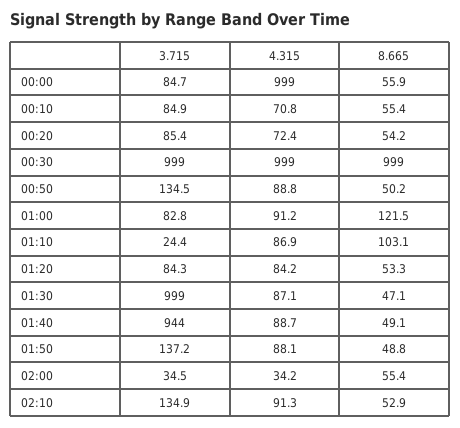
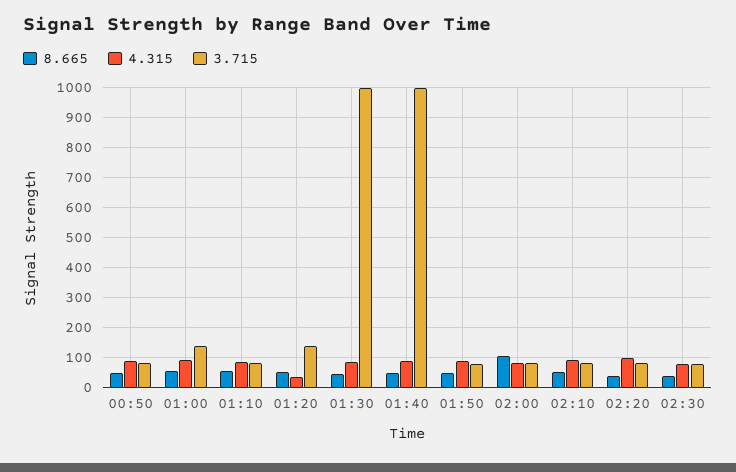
3.715, 00:00: 84.7 -> none
4.315, 00:00: 999 -> none
8.665, 00:00: 55.9 -> none
3.715, 00:10: 84.9 -> none
4.315, 00:10: 70.8 -> none
8.665, 00:10: 55.4 -> none
3.715, 00:20: 85.4 -> none
4.315, 00:20: 72.4 -> none
8.665, 00:20: 54.2 -> none
3.715, 00:30: 999 -> none
4.315, 00:30: 999 -> none
8.665, 00:30: 999 -> none
3.715, 00:50: 134.5 -> 80
3.715, 01:00: 82.8 -> 140
8.665, 01:00: 121.5 -> 60
3.715, 01:10: 24.4 -> 80
8.665, 01:10: 103.1 -> 60
3.715, 01:20: 84.3 -> 140
4.315, 01:20: 84.2 -> 40
3.715, 01:40: 944 -> 1000
3.715, 01:50: 137.2 -> 80
3.715, 02:00: 34.5 -> 80
4.315, 02:00: 34.2 -> 80
8.665, 02:00: 55.4 -> 100
3.715, 02:10: 134.9 -> 80
8.665, 02:20: none -> 40
4.315, 02:20: none -> 100
3.715, 02:20: none -> 80
8.665, 02:30: none -> 40
4.315, 02:30: none -> 80
3.715, 02:30: none -> 80

